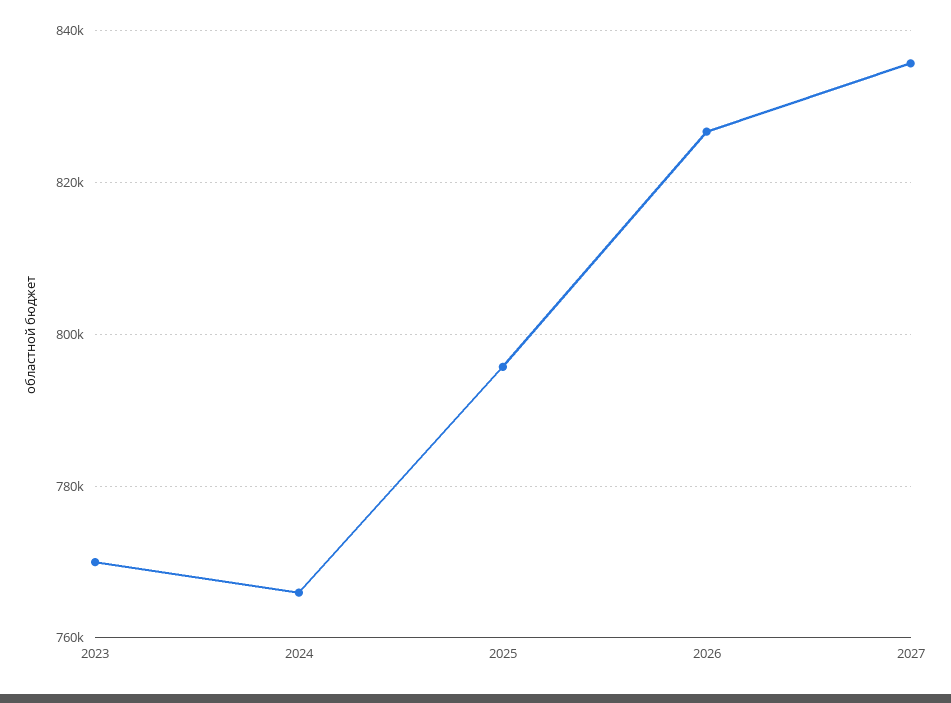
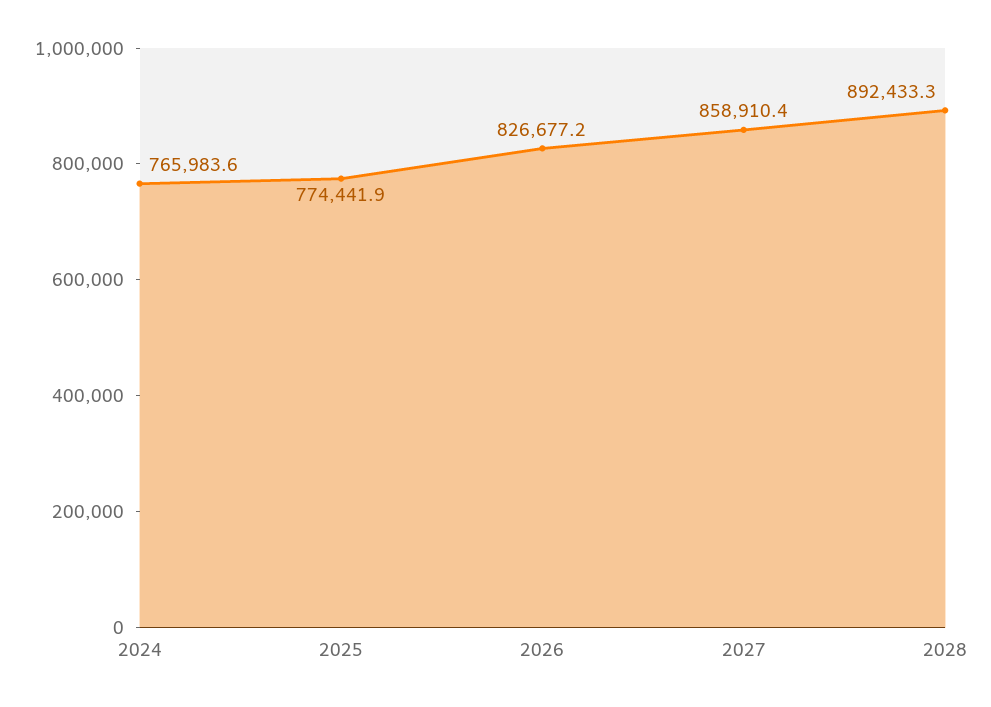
2023: 770000 -> none
2025: 796000 -> 774441.9
2027: 836000 -> 858910.4
2028: none -> 892433.3

